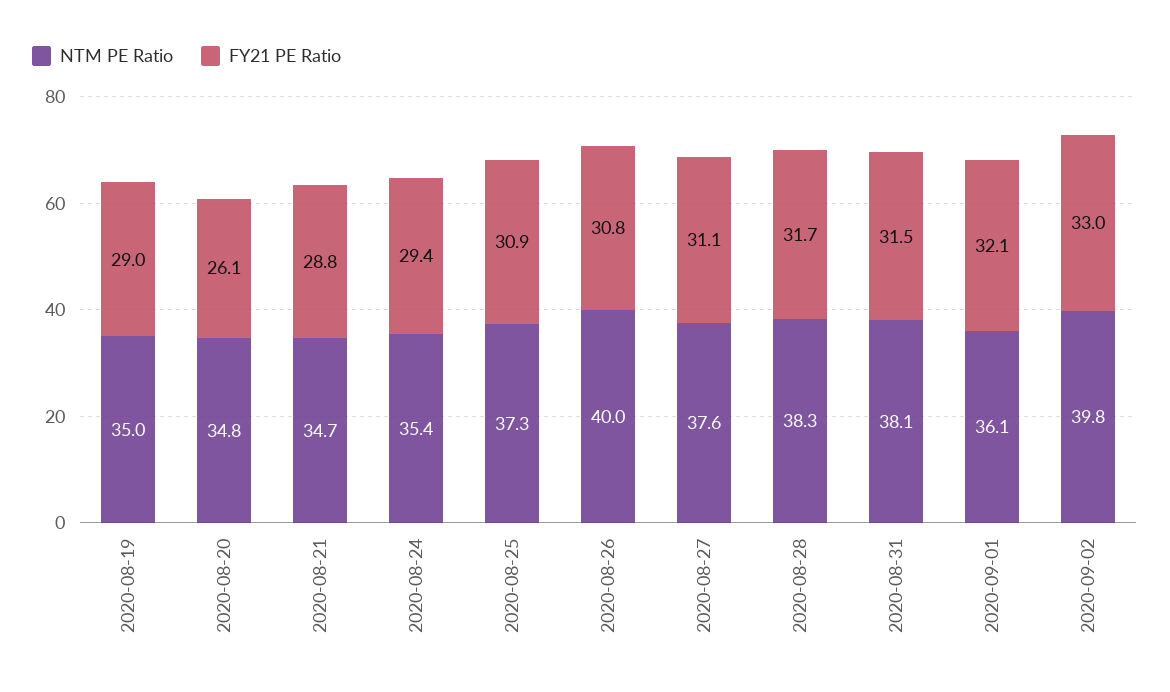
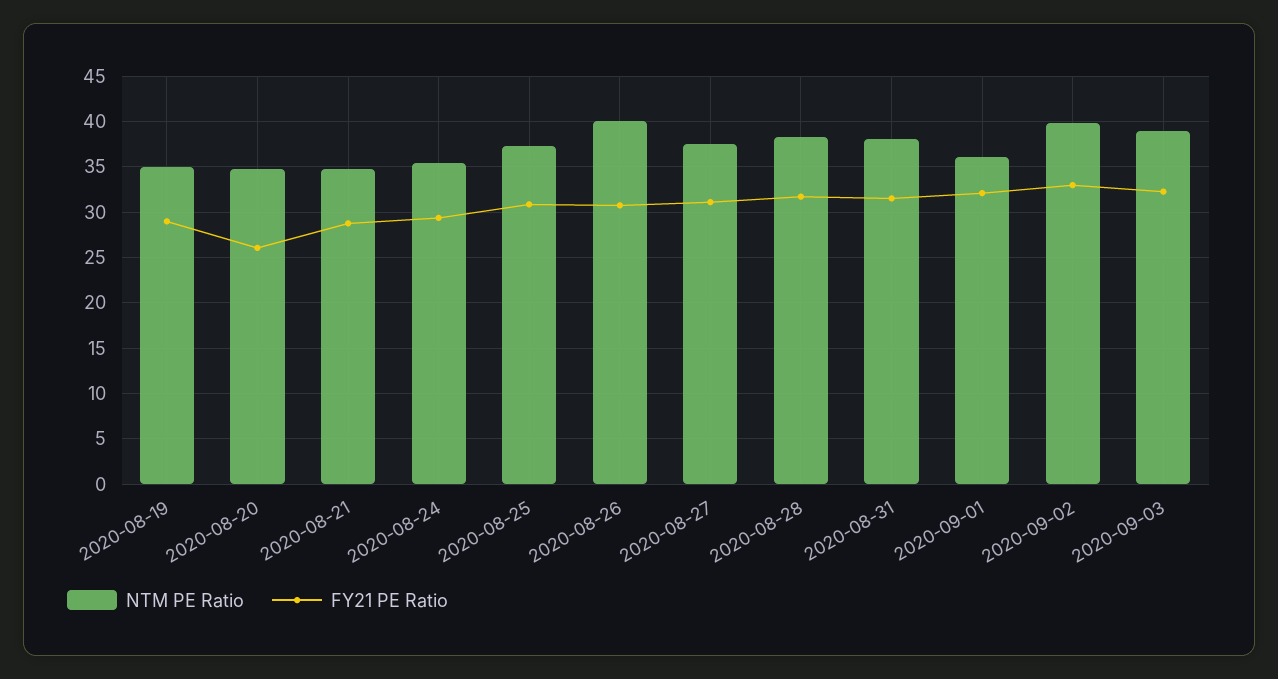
NTM PE Ratio, 2020-09-03: none -> 39
FY21 PE Ratio, 2020-09-03: none -> 32

